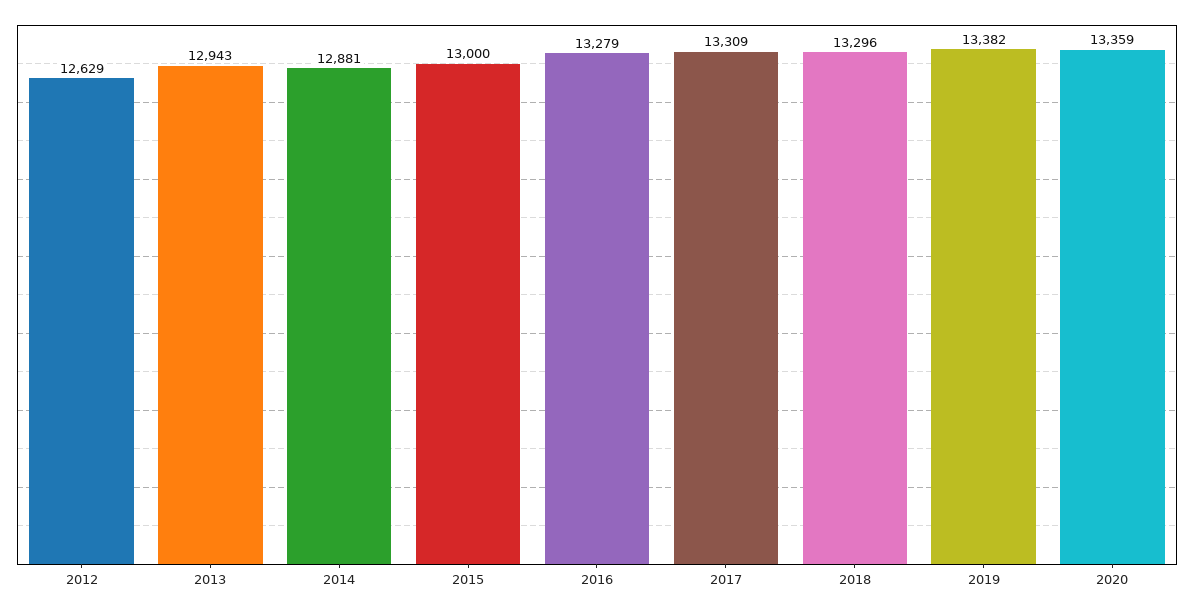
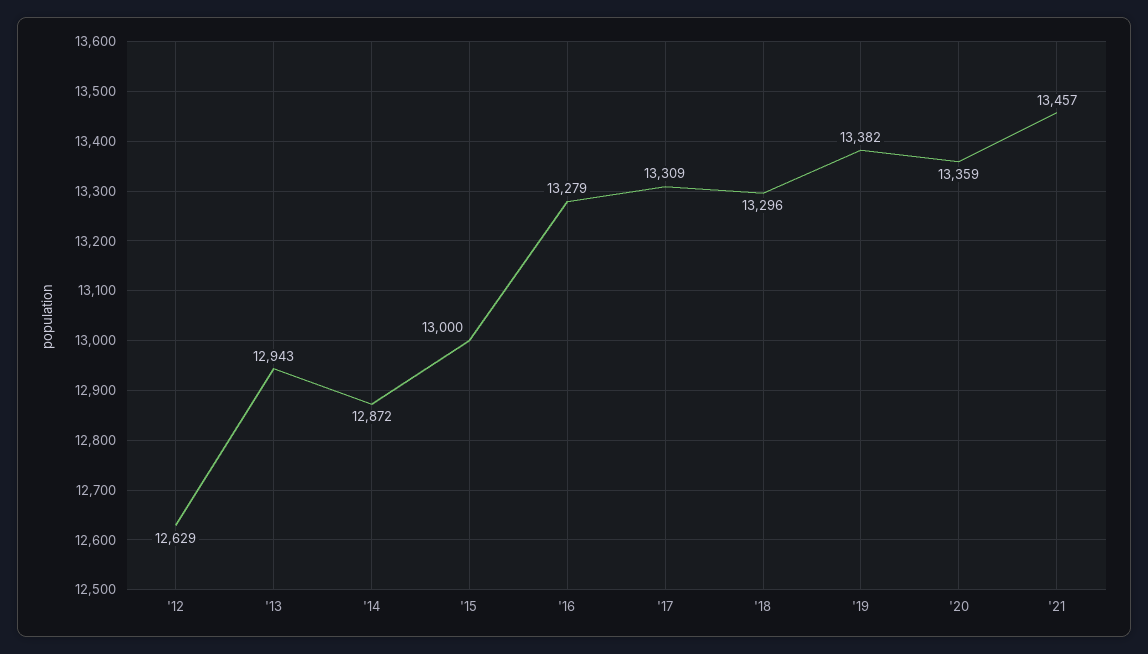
2014: 12881 -> 12872
'21: none -> 13457

